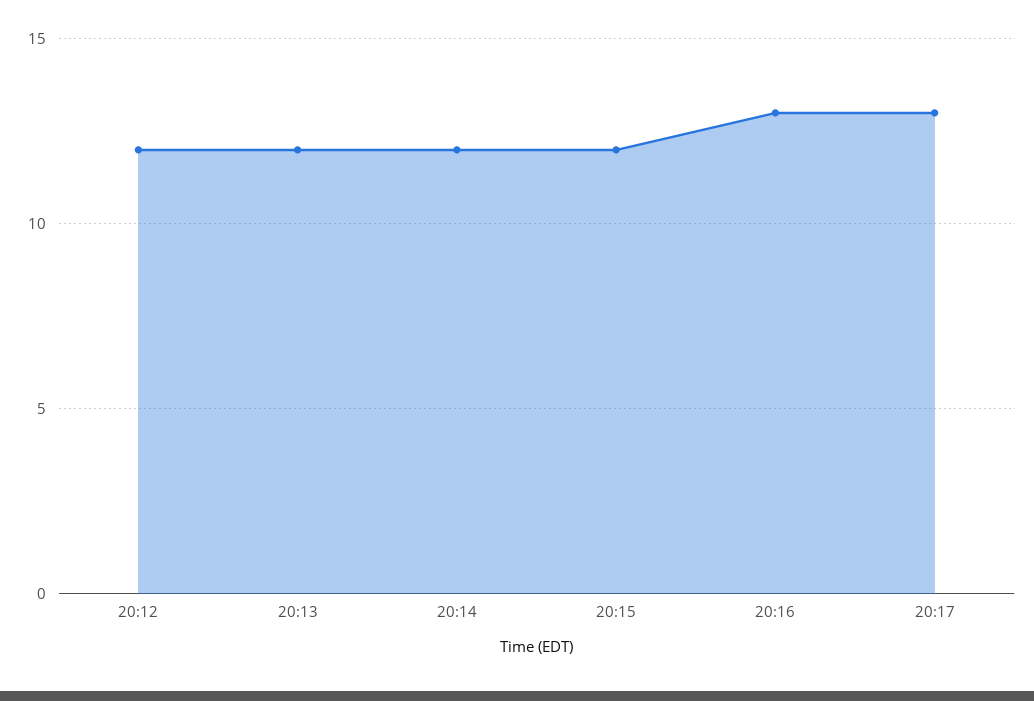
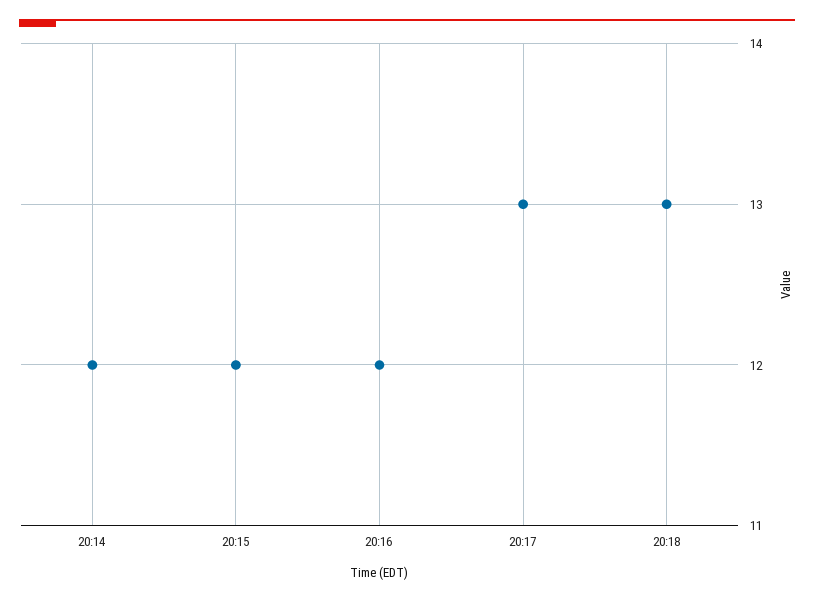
20:12: 12 -> none
20:13: 12 -> none
20:16: 13 -> 12
20:18: none -> 13

